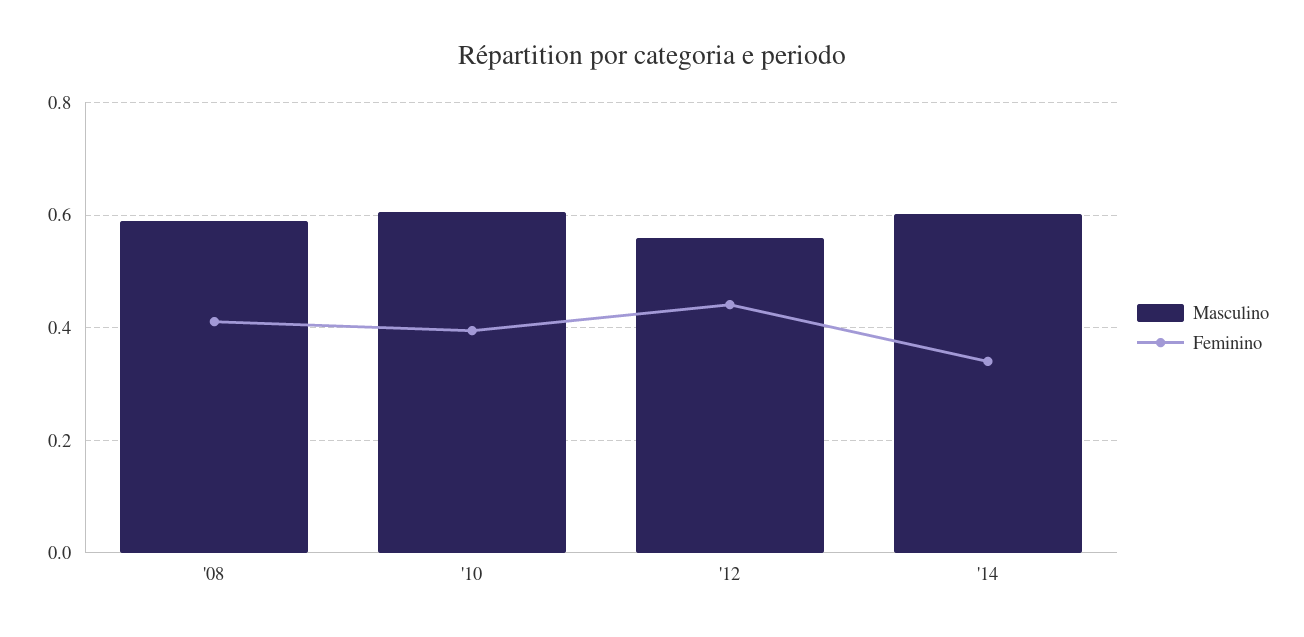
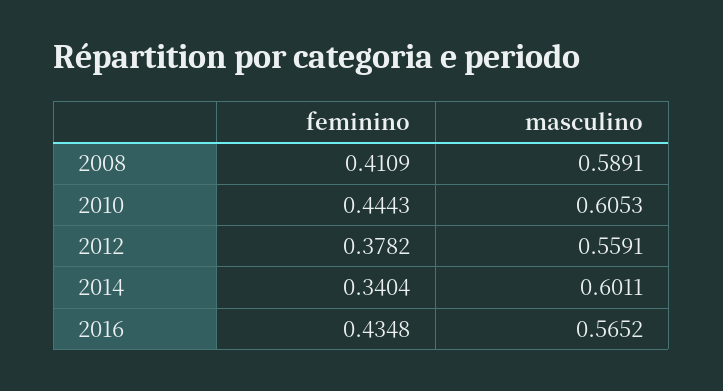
Feminino, '10: 0.4 -> 0.4443
Feminino, '12: 0.44 -> 0.3782
Feminino, 2016: none -> 0.4348
Masculino, 2016: none -> 0.5652

